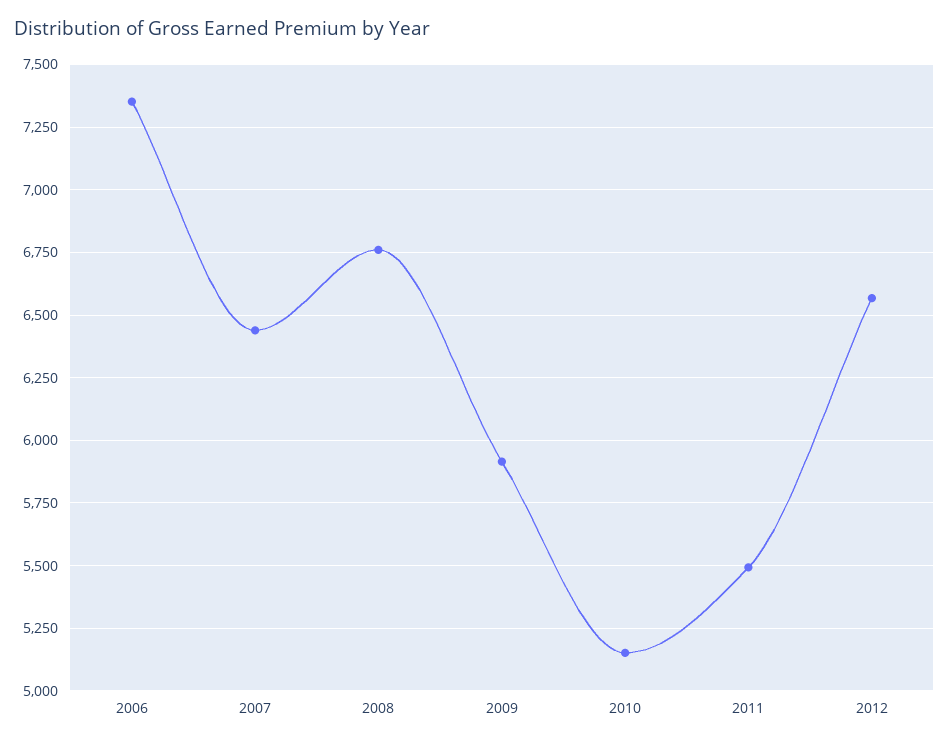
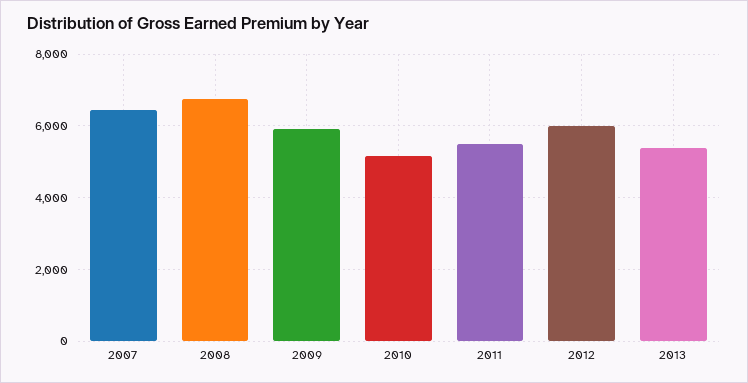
2006: 7350 -> none
2012: 6575 -> 6000
2013: none -> 5400

